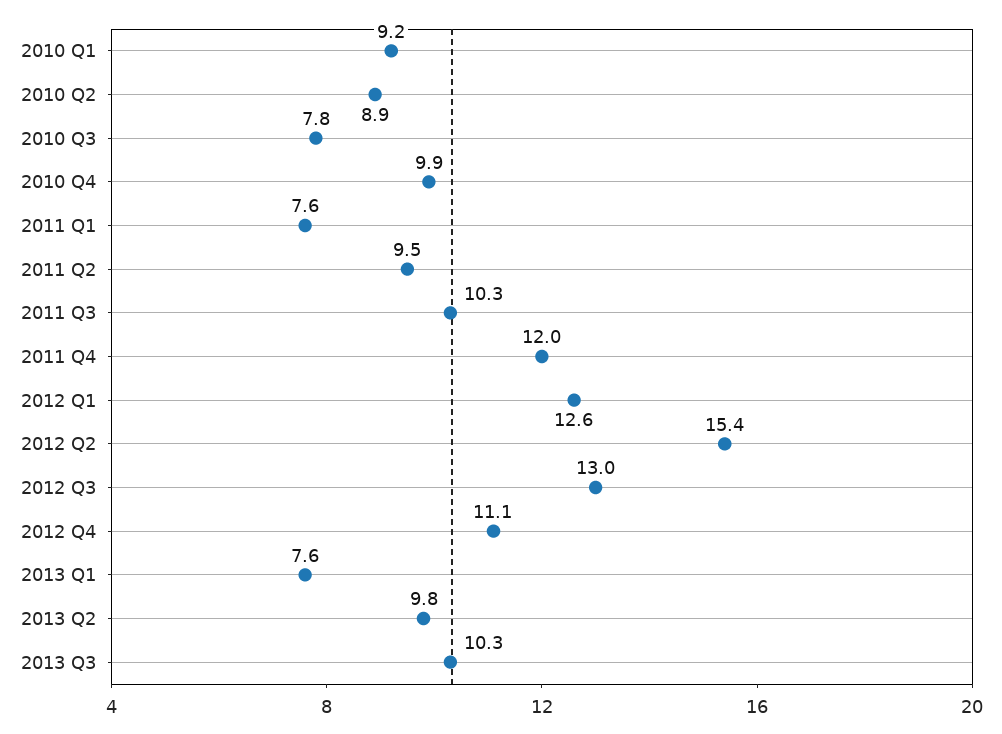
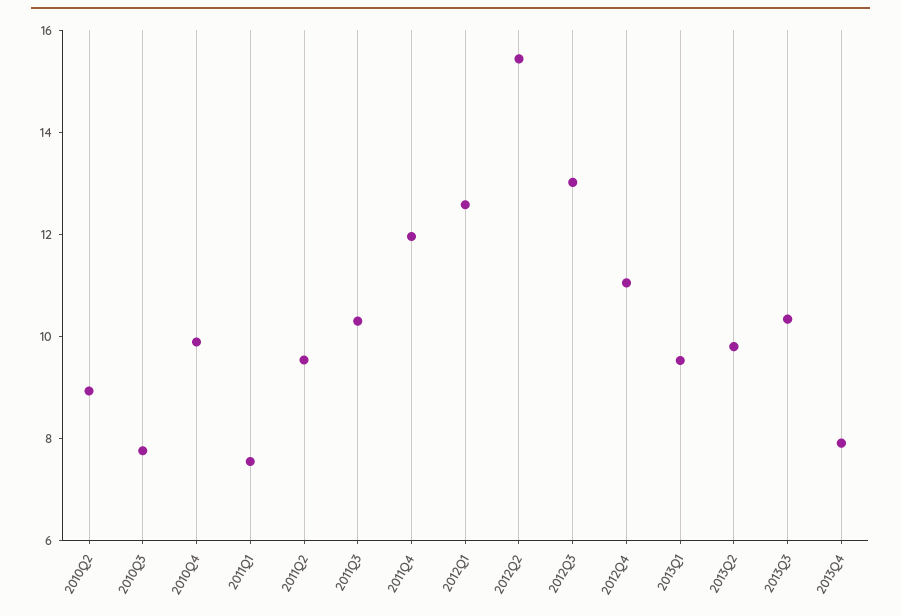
2010 Q1: 9.2 -> none
2013 Q1: 7.6 -> 9.5
2013Q4: none -> 8

